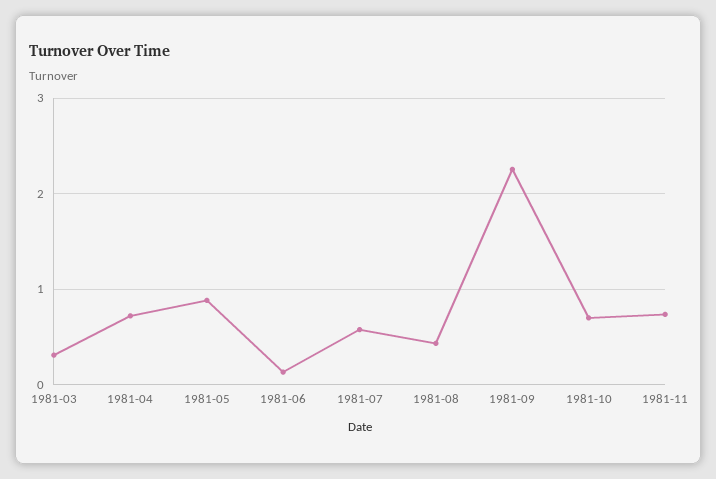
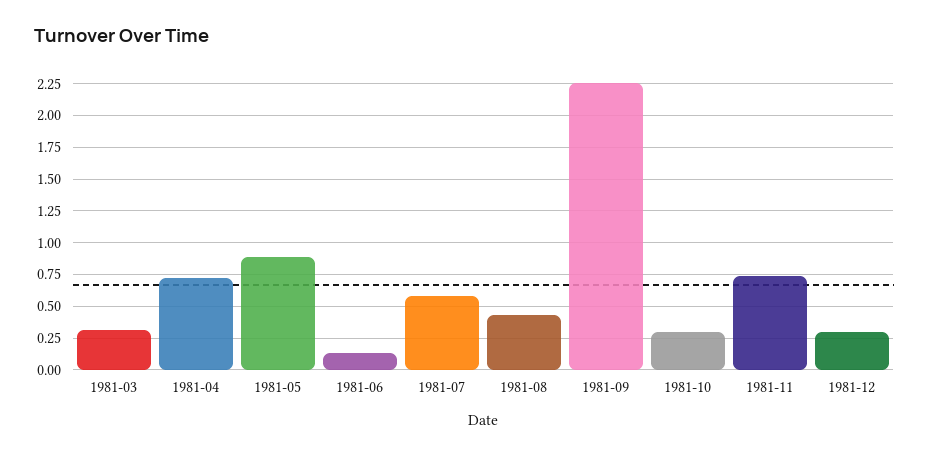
1981-10: 0.7 -> 0.3
1981-12: none -> 0.3

